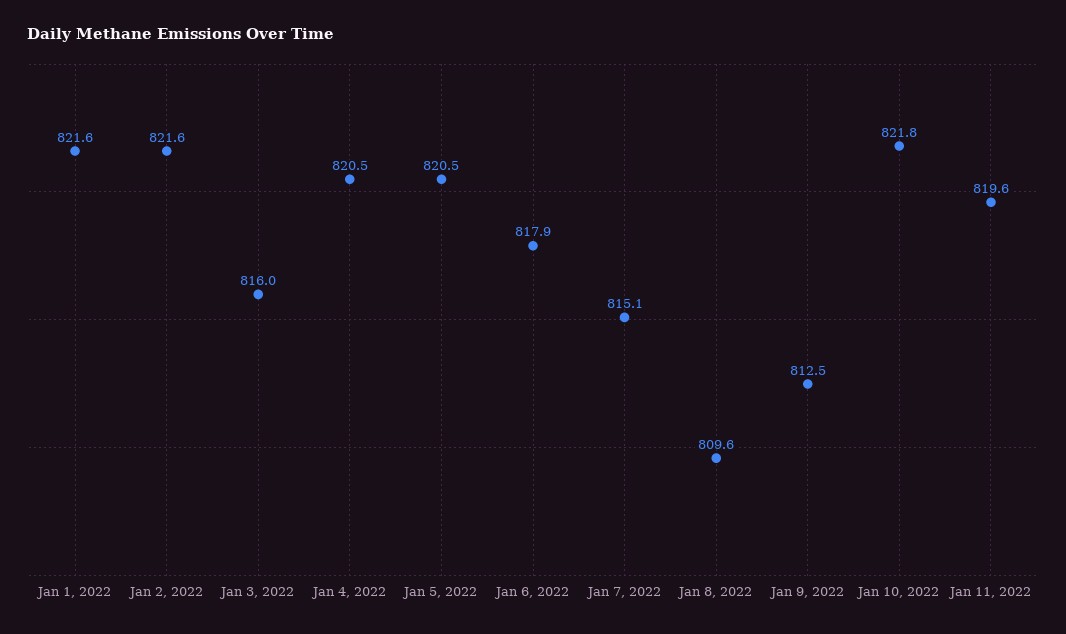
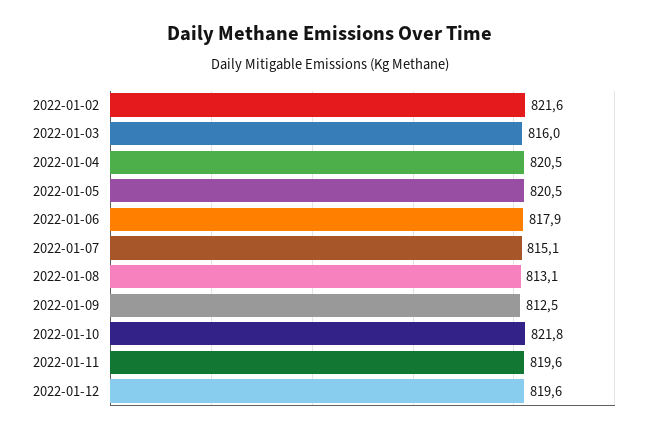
Jan 1, 2022: 821.6 -> none
Jan 8, 2022: 809.6 -> 813.1
2022-01-12: none -> 819.6

